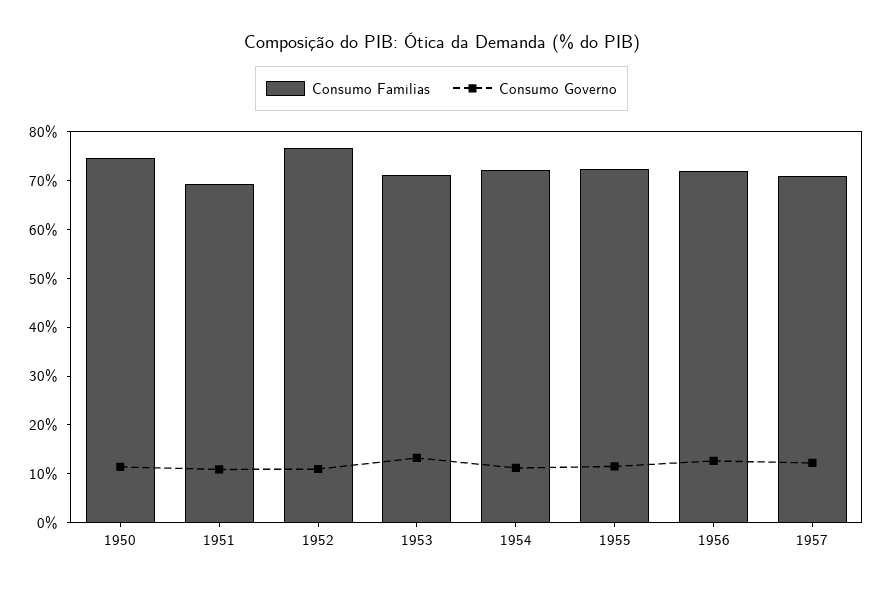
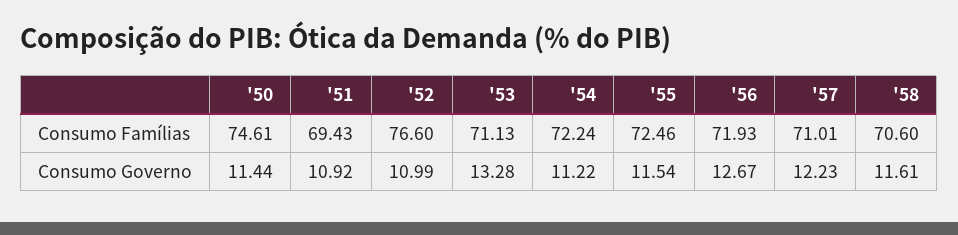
Consumo Famílias, '58: none -> 70.6
Consumo Governo, '58: none -> 11.61

